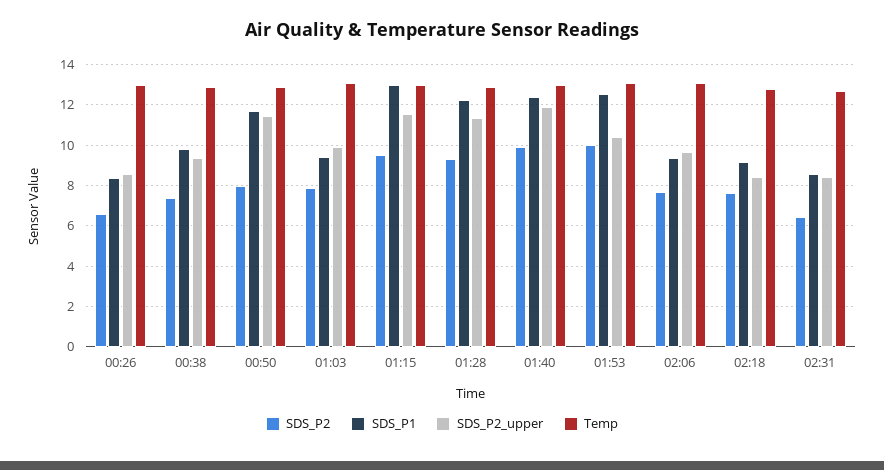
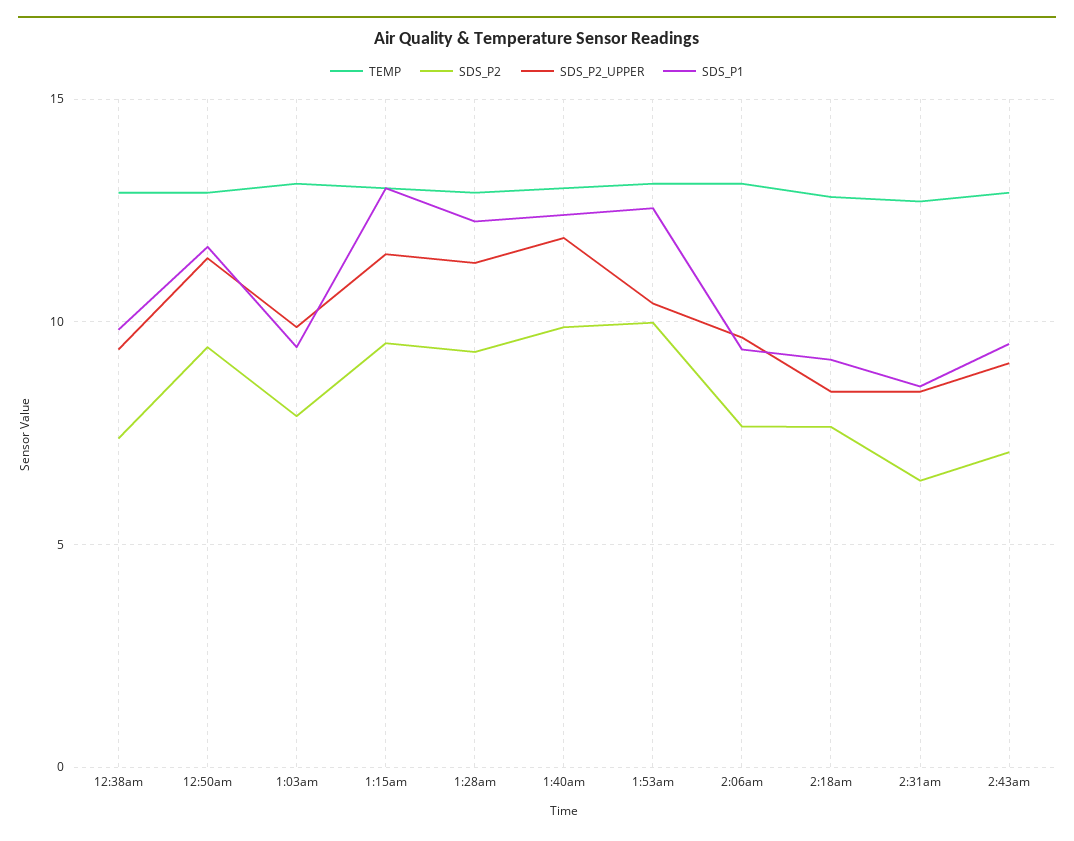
SDS_P2, 00:26: 6.5 -> none
SDS_P1, 00:26: 8.5 -> none
SDS_P2_upper, 00:26: 8.5 -> none
Temp, 00:26: 13 -> none
SDS_P2, 00:50: 8 -> 9.5
Temp, 2:43am: none -> 13
SDS_P2, 2:43am: none -> 7
SDS_P2_upper, 2:43am: none -> 9
SDS_P1, 2:43am: none -> 9.5

